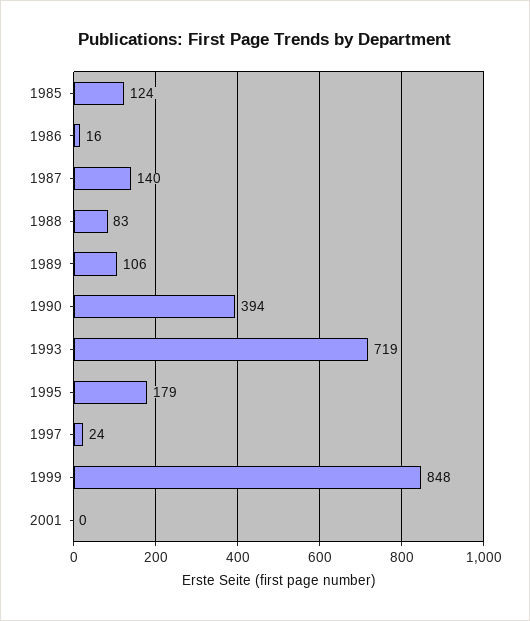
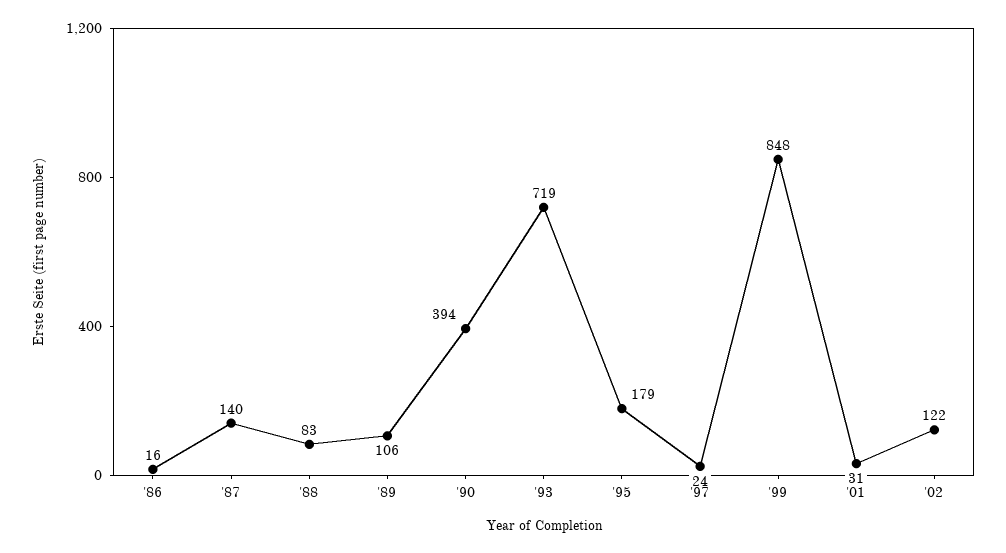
1985: 124 -> none
2001: 0 -> 31
'02: none -> 122

